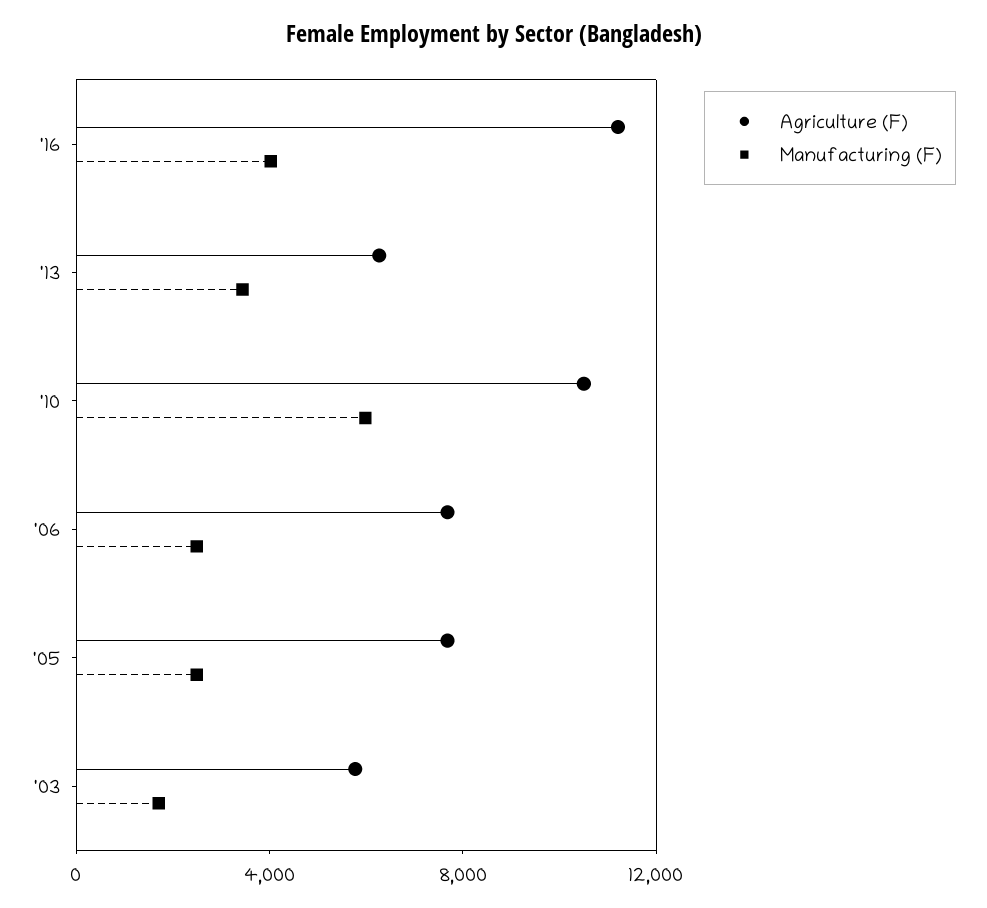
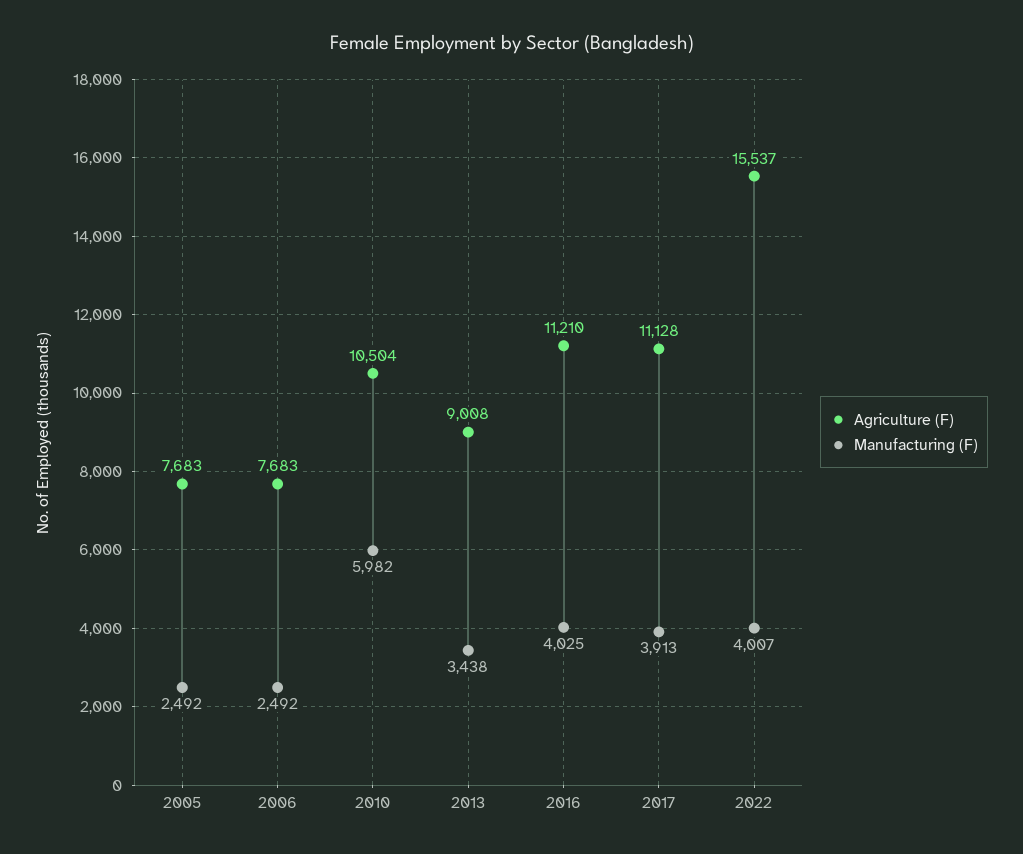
Agriculture (F), '13: 6000 -> 9008
Agriculture (F), '03: 6000 -> none
Manufacturing (F), '03: 2000 -> none
Agriculture (F), 2017: none -> 11128
Manufacturing (F), 2017: none -> 3913
Agriculture (F), 2022: none -> 15537
Manufacturing (F), 2022: none -> 4007

